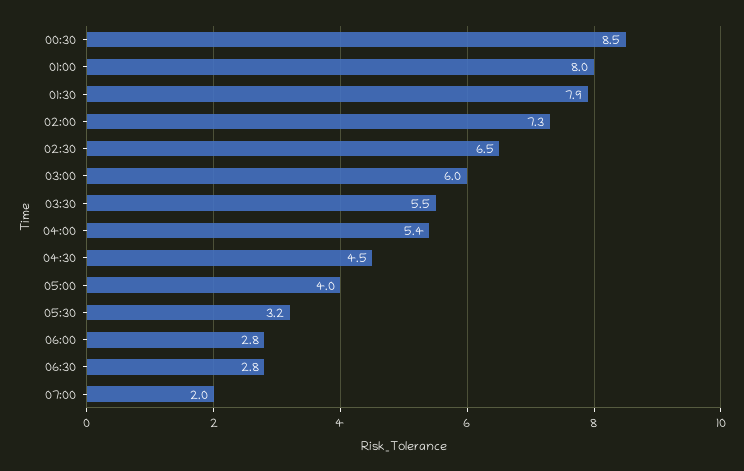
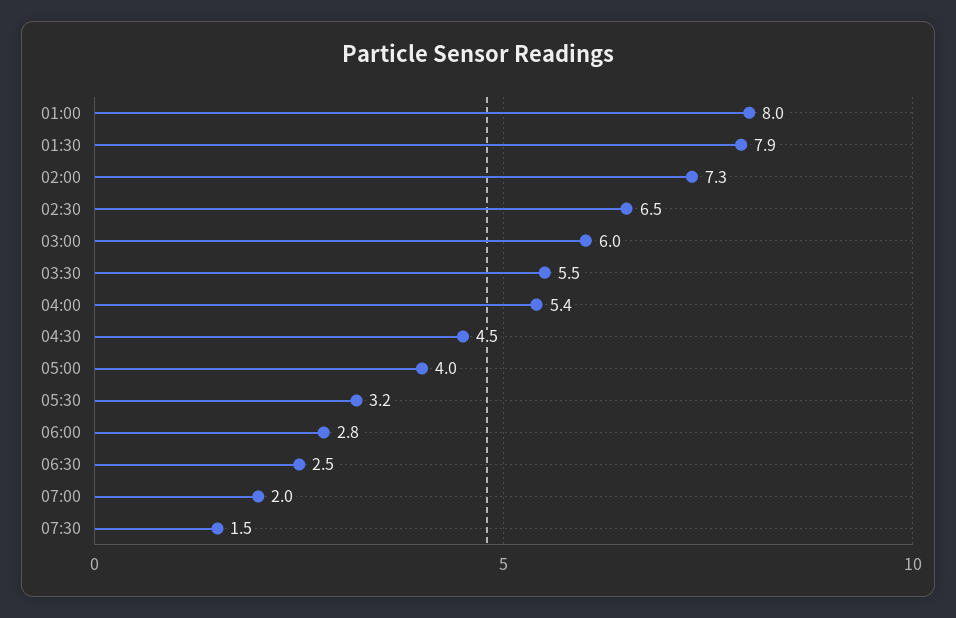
00:30: 8.5 -> none
06:30: 2.8 -> 2.5
07:30: none -> 1.5

